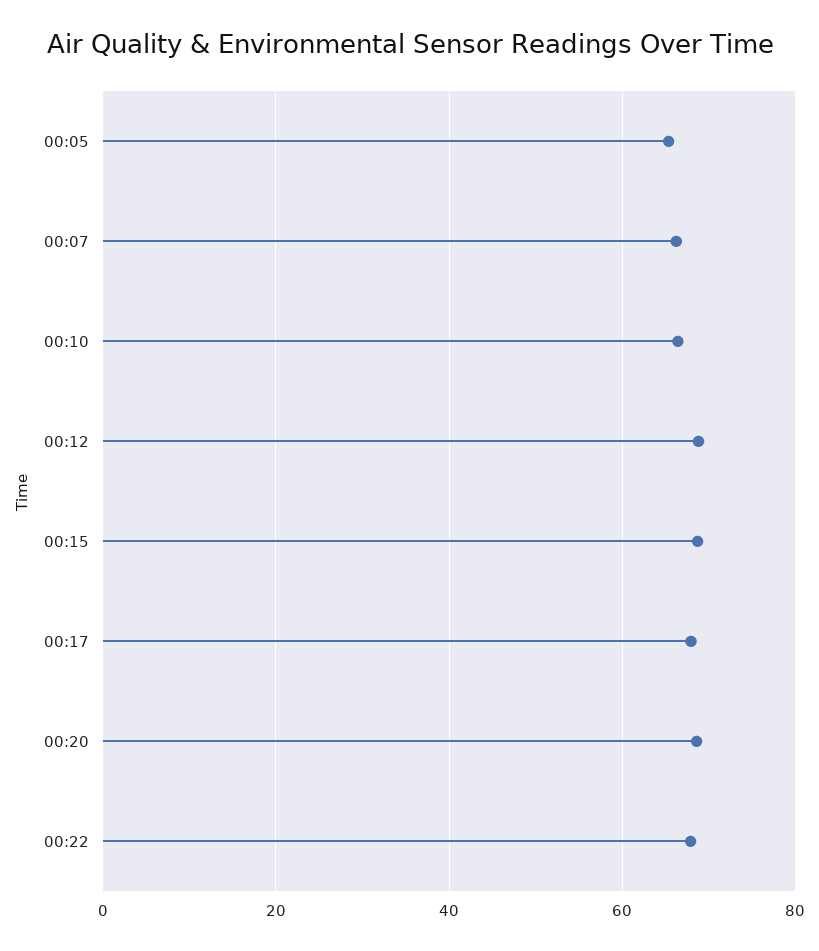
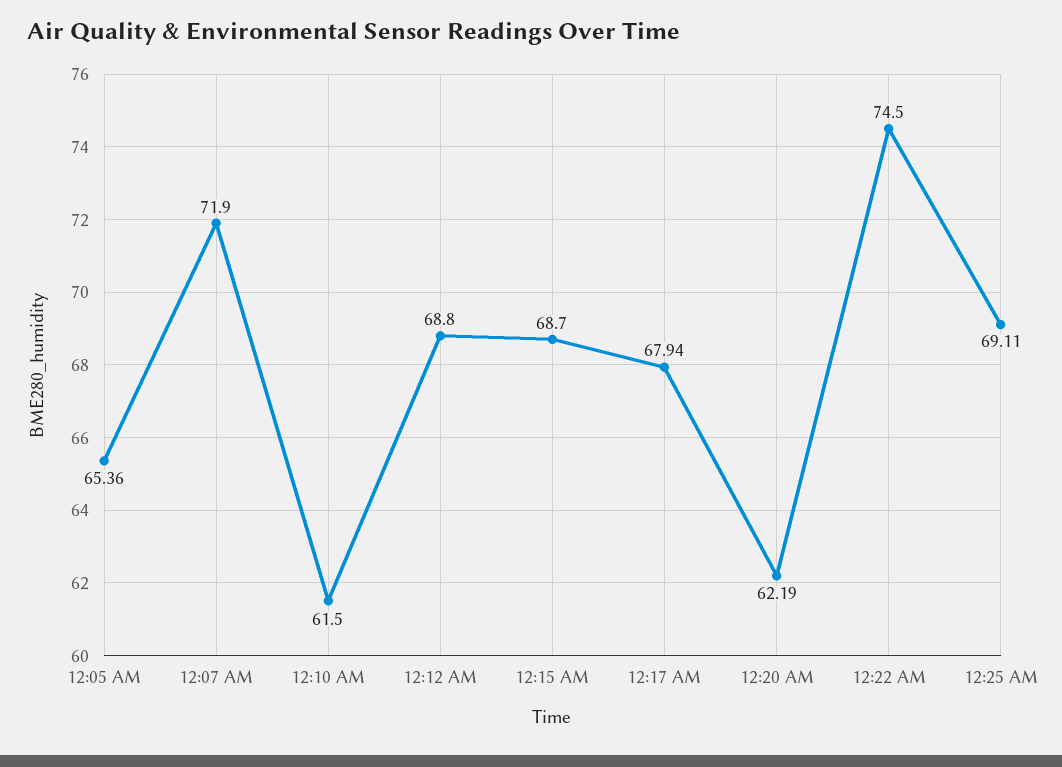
00:07: 66 -> 71.9
00:10: 66 -> 61.5
00:20: 68 -> 62.19
00:22: 68 -> 74.5
12:25 AM: none -> 69.11

